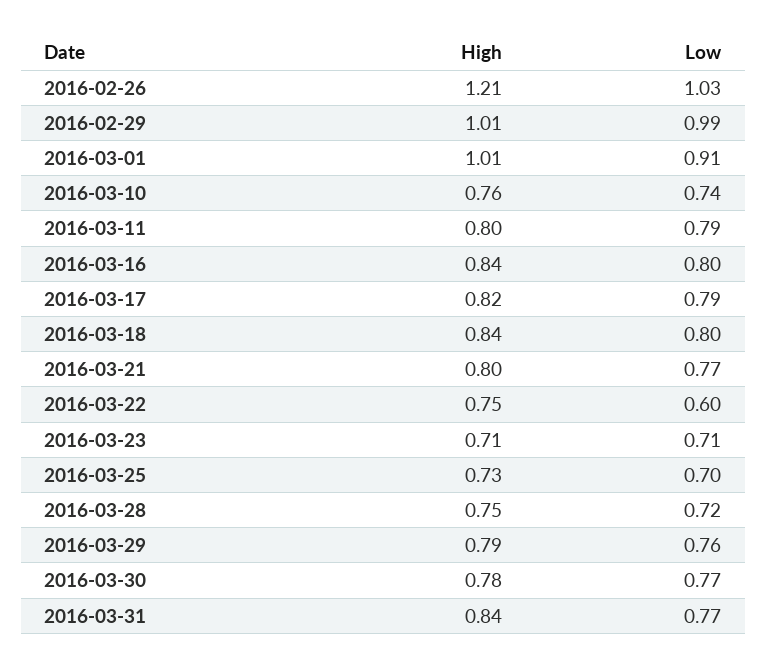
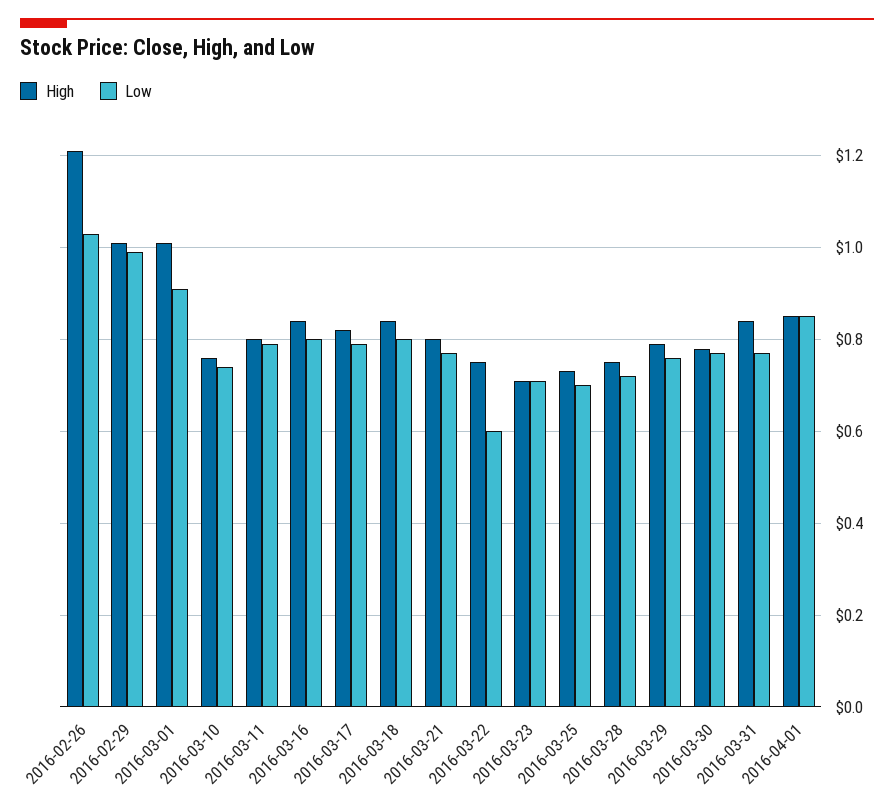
High, 2016-04-01: none -> 0.85
Low, 2016-04-01: none -> 0.85

